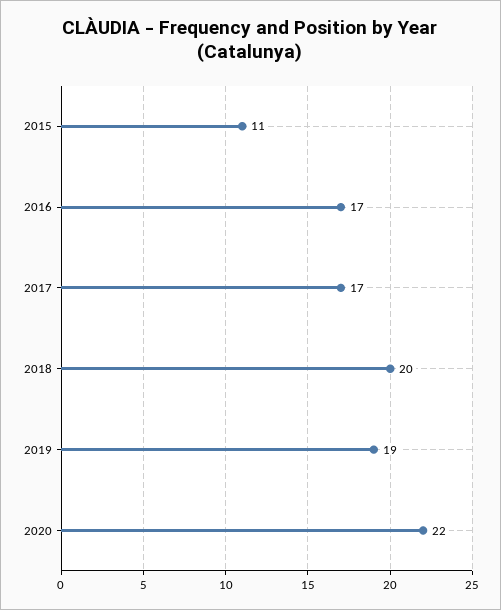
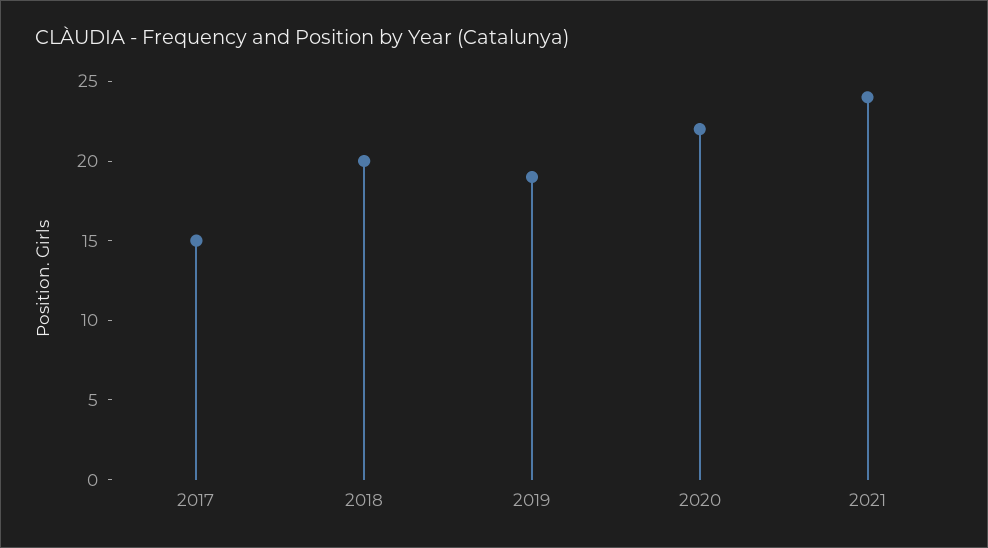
2015: 11 -> none
2016: 17 -> none
2017: 17 -> 15
2021: none -> 24

